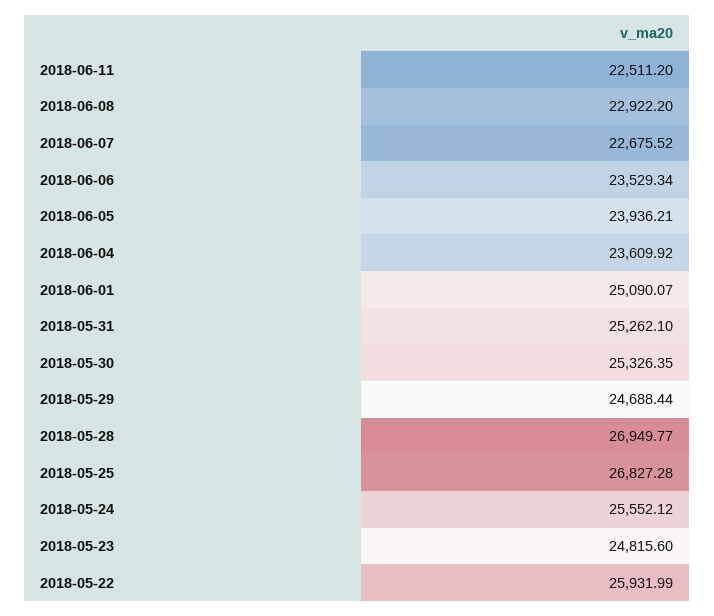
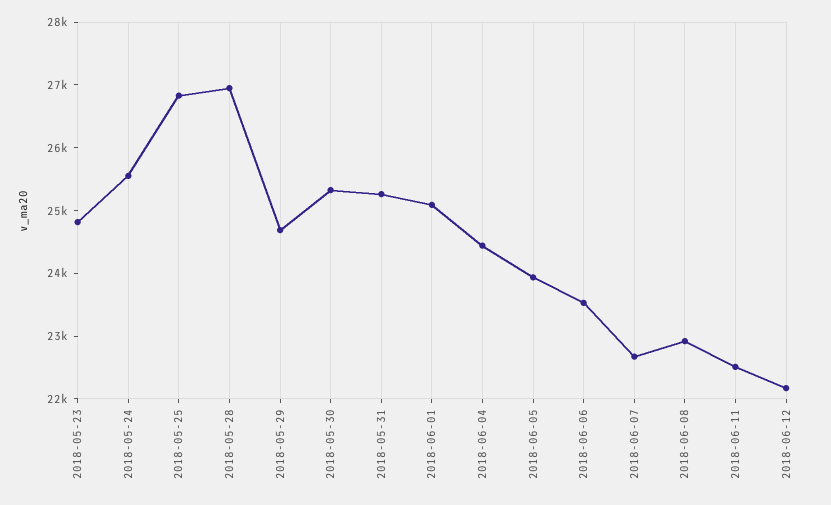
2018-06-04: 23609.92 -> 24400
2018-05-22: 25931.99 -> none
2018-06-12: none -> 22200

